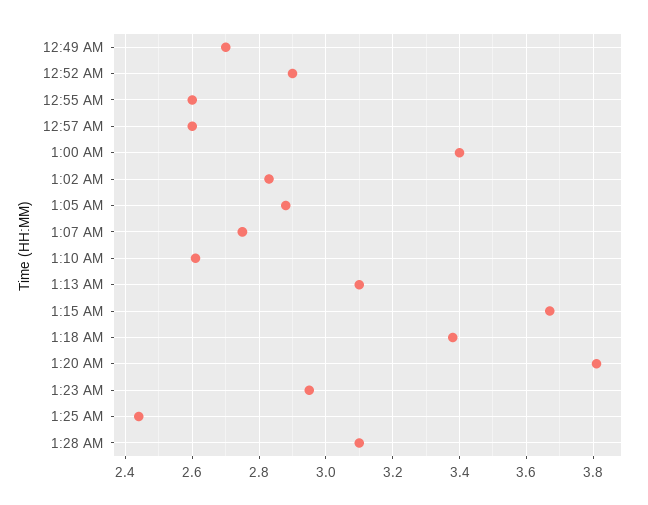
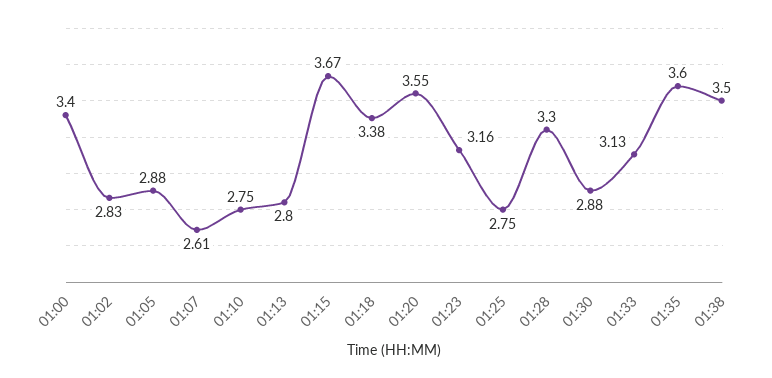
12:49 AM: 2.7 -> none
12:52 AM: 2.9 -> none
12:55 AM: 2.6 -> none
12:57 AM: 2.6 -> none
1:07 AM: 2.75 -> 2.61
1:10 AM: 2.6 -> 2.75
1:13 AM: 3.1 -> 2.8
1:20 AM: 3.8 -> 3.55
1:23 AM: 2.95 -> 3.16
1:25 AM: 2.45 -> 2.75
1:28 AM: 3.1 -> 3.3
01:30: none -> 2.88
01:33: none -> 3.13
01:35: none -> 3.6
01:38: none -> 3.5

